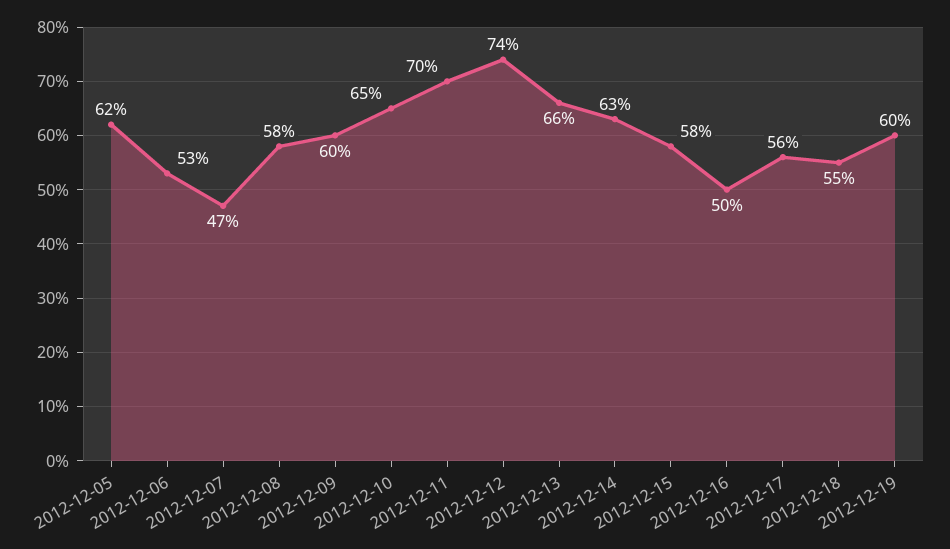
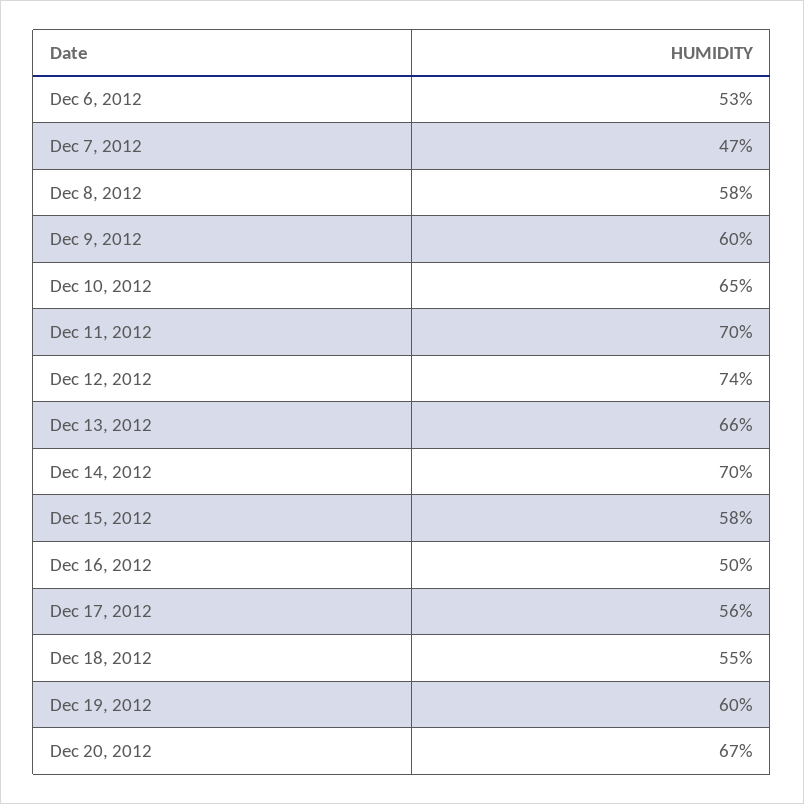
2012-12-05: 62 -> none
2012-12-14: 63 -> 70
Dec 20, 2012: none -> 67

